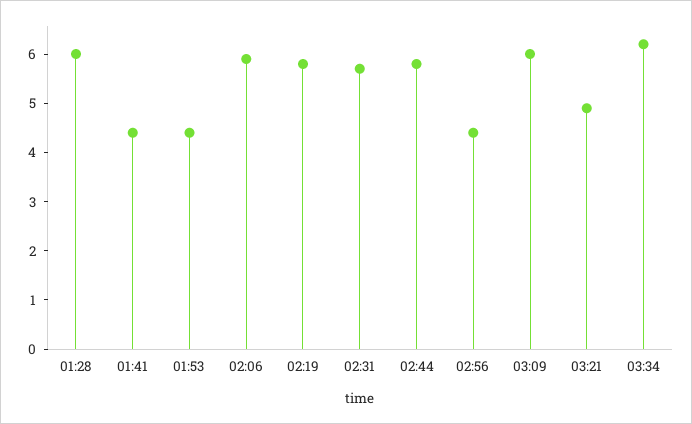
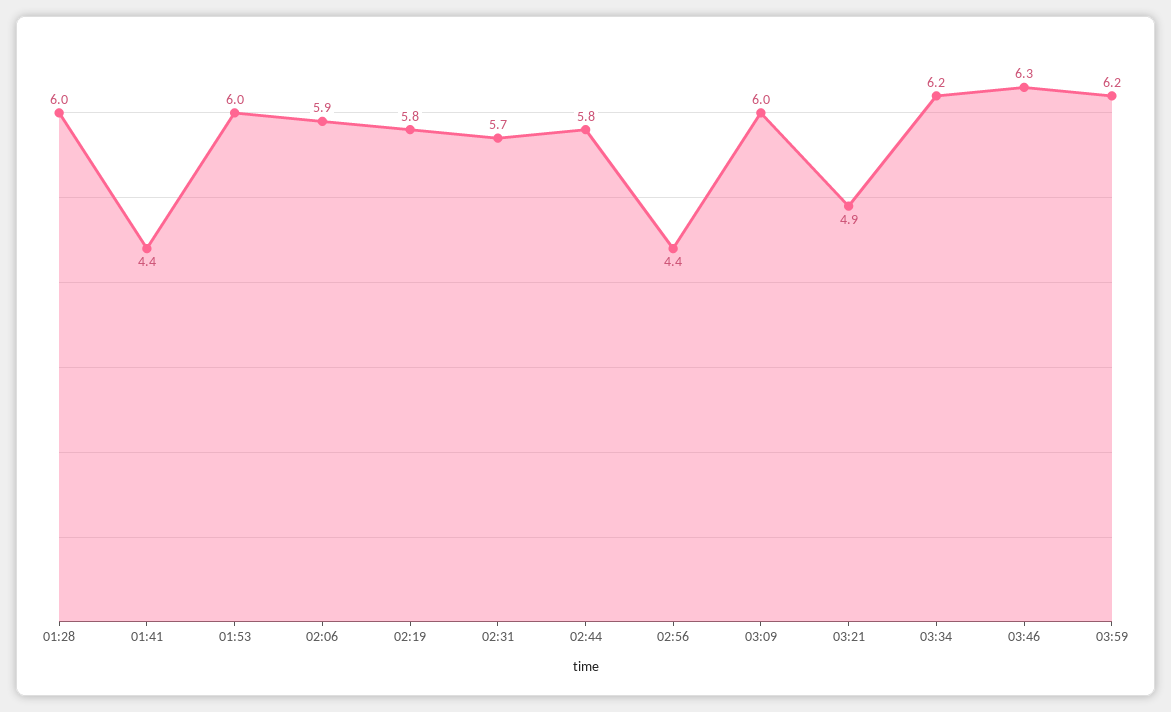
01:53: 4.5 -> 6
03:46: none -> 6.3
03:59: none -> 6.2

